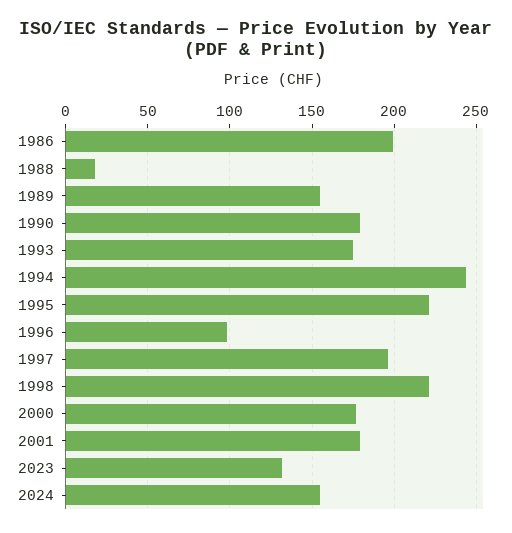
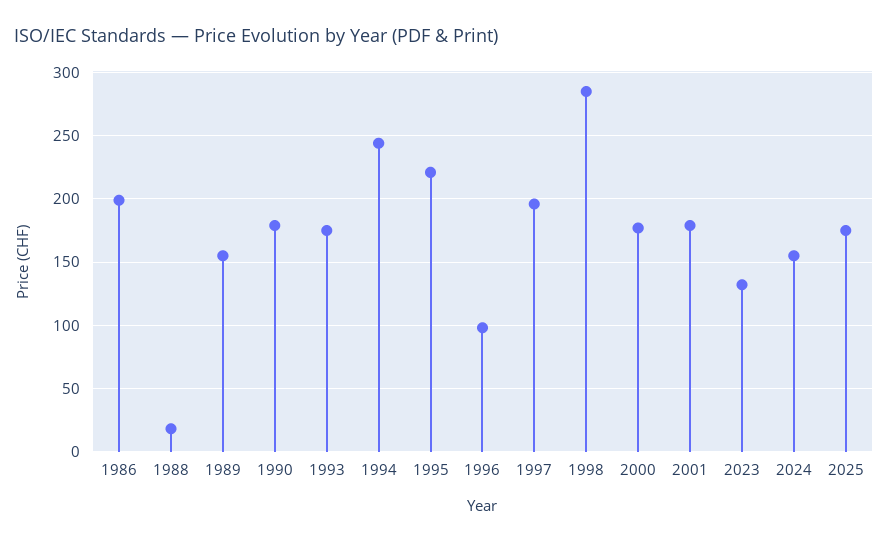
1998: 220 -> 285
2025: none -> 175

